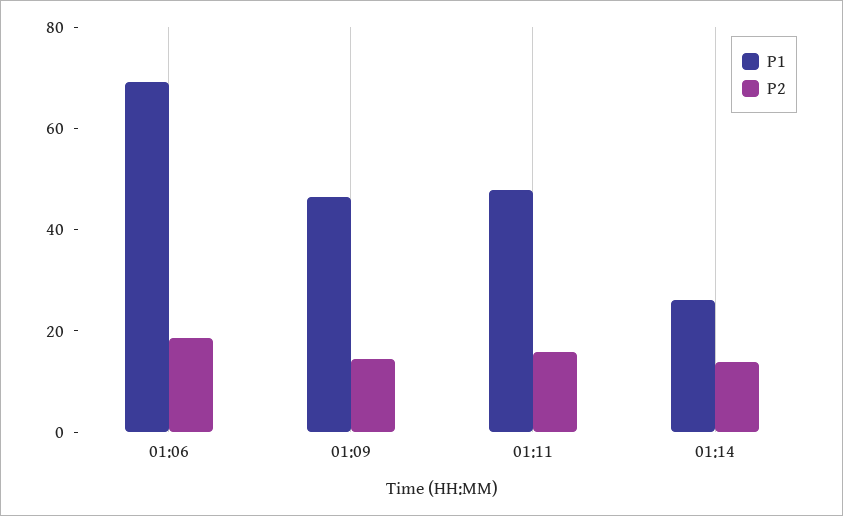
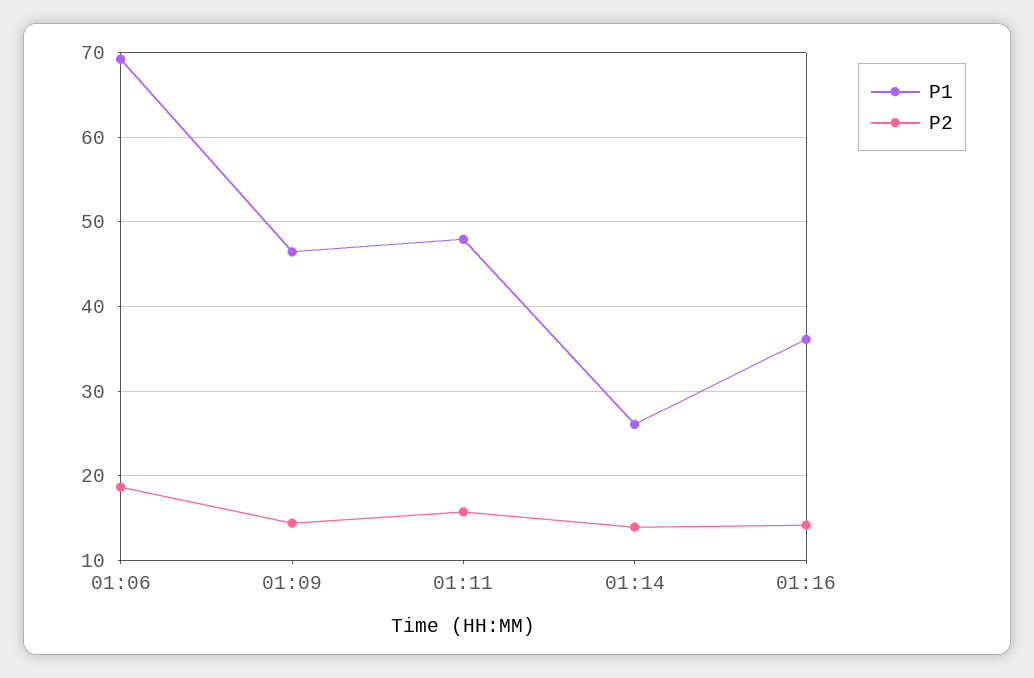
P1, 01:16: none -> 36
P2, 01:16: none -> 14

